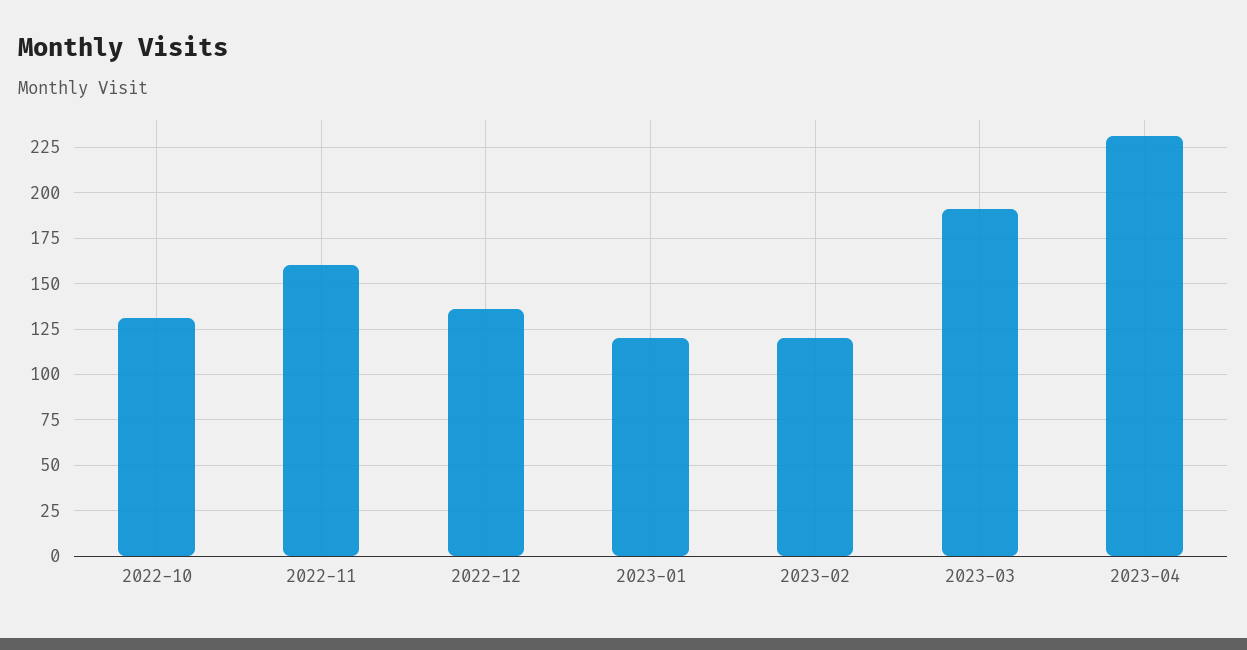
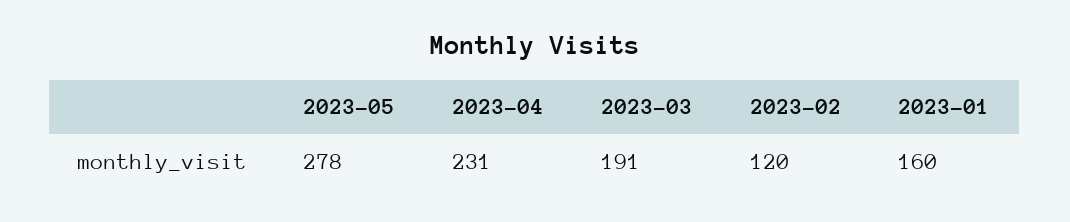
2022-10: 130 -> none
2022-11: 160 -> none
2022-12: 135 -> none
2023-01: 120 -> 160
2023-05: none -> 278

